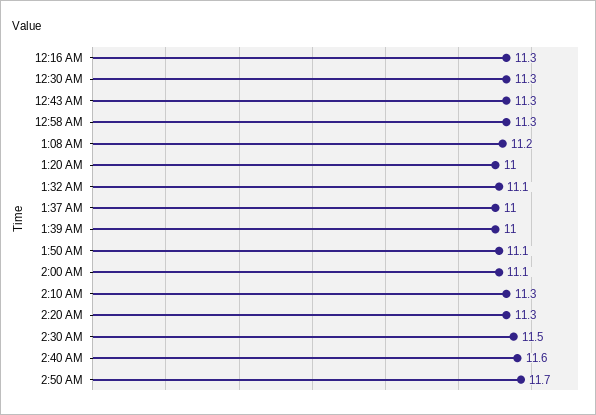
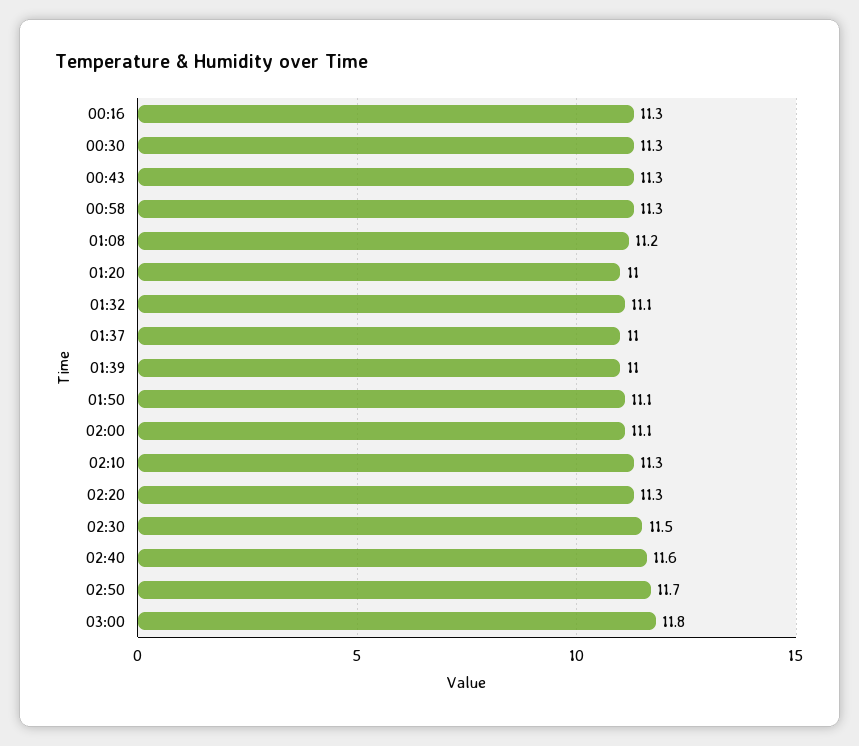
03:00: none -> 11.8

